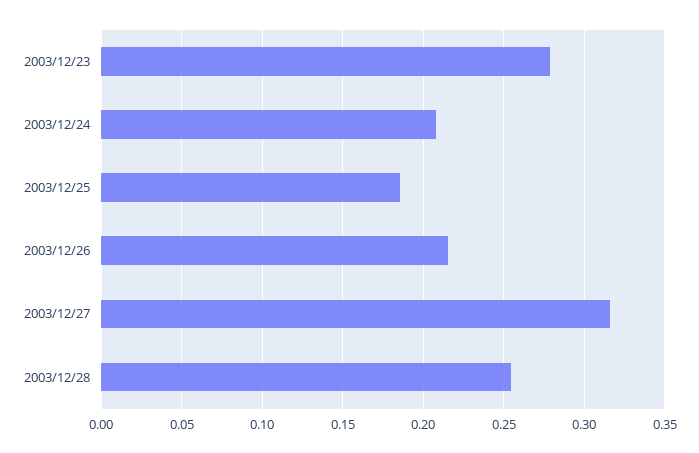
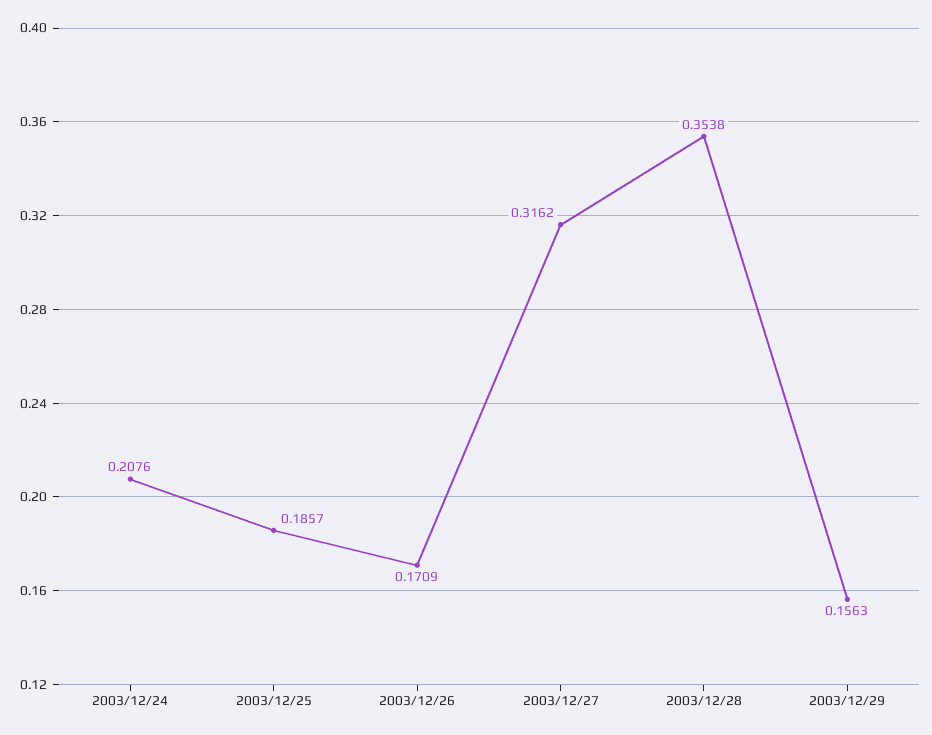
2003/12/23: 0.28 -> none
2003/12/26: 0.215 -> 0.1709
2003/12/28: 0.255 -> 0.3538
2003/12/29: none -> 0.1563

